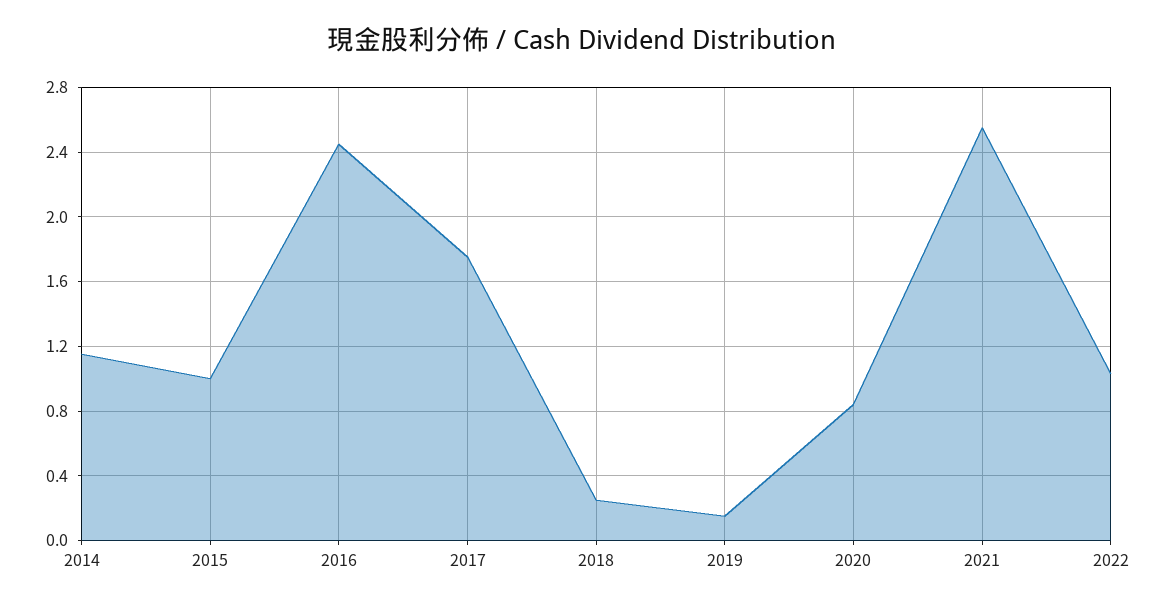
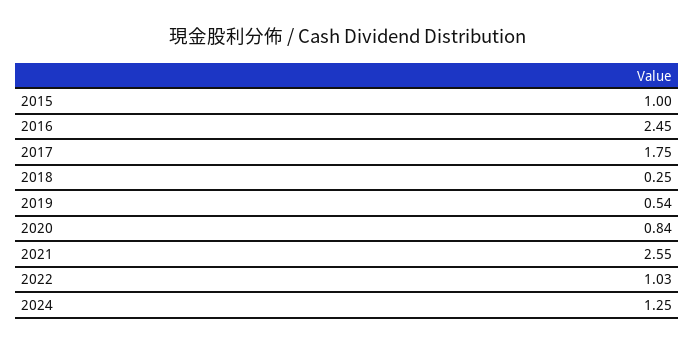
2014: 1.15 -> none
2019: 0.15 -> 0.54
2024: none -> 1.25

